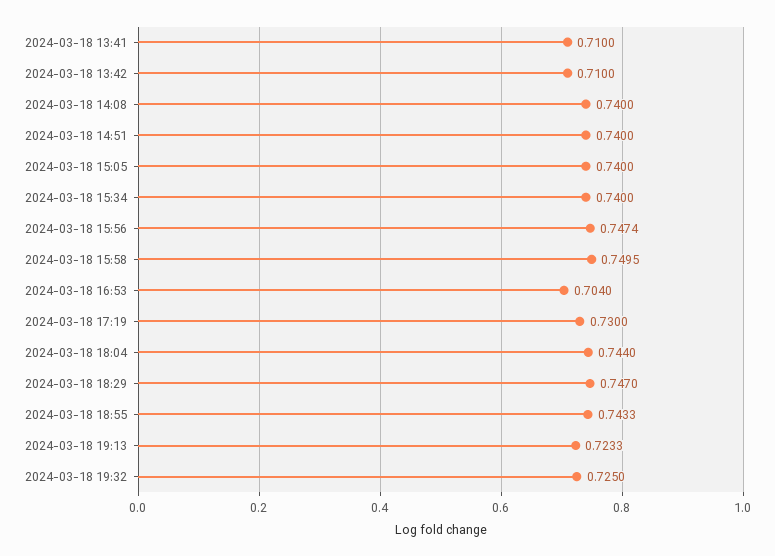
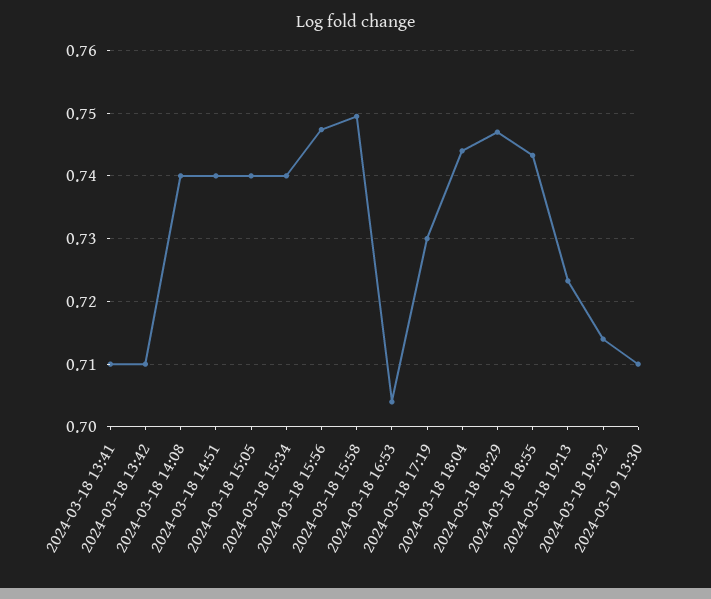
2024-03-18 19:32: 0.725 -> 0.714
2024-03-19 13:30: none -> 0.71

